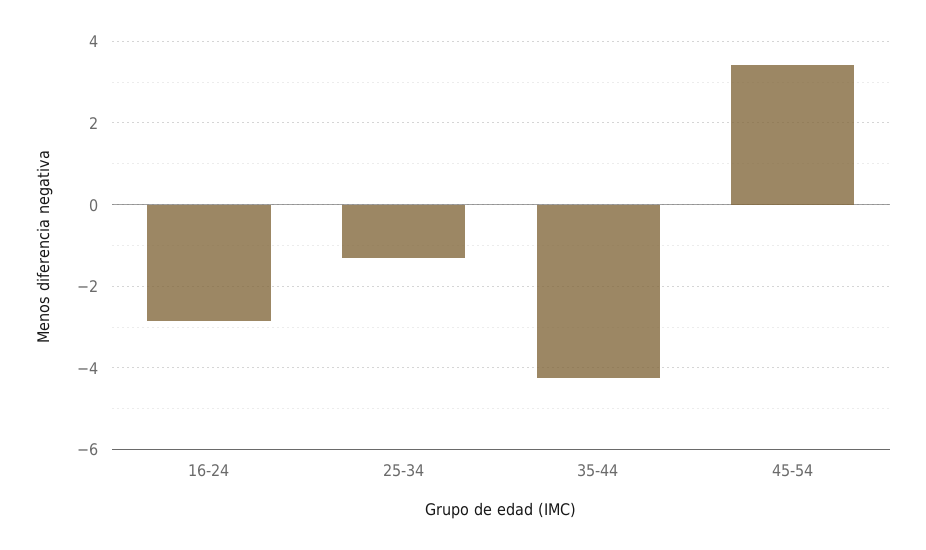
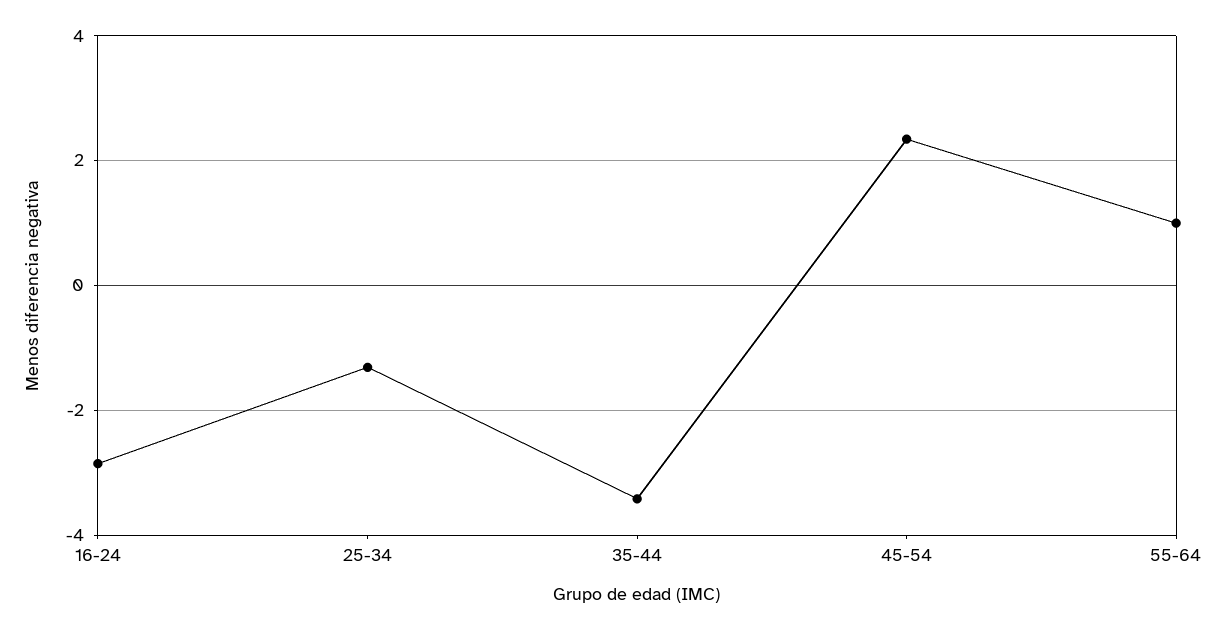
35-44: -4.2 -> -3.4
45-54: 3.4 -> 2.4
55-64: none -> 1

